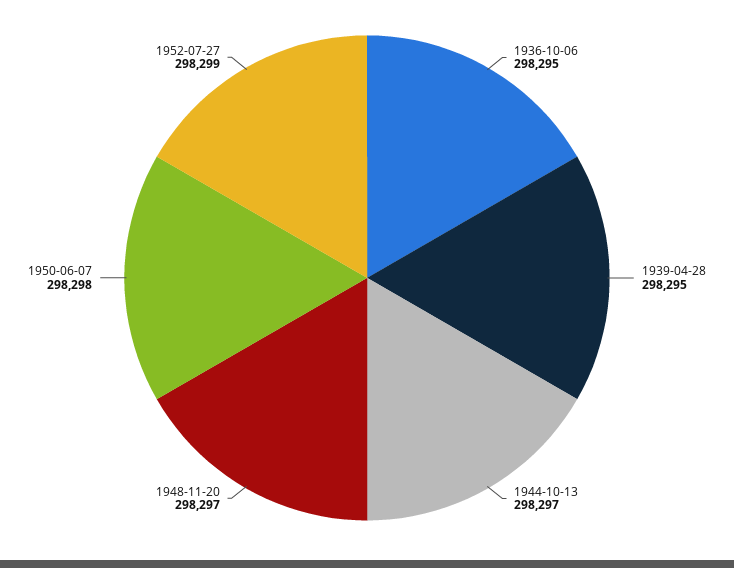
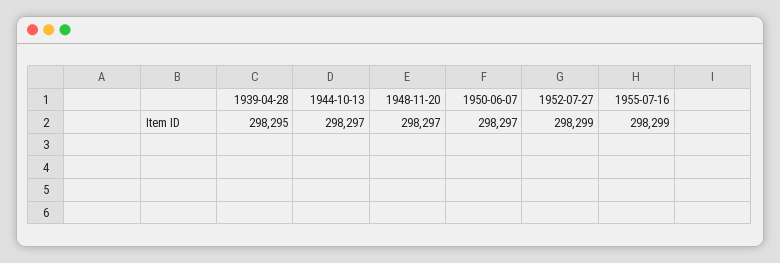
1936-10-06: 298295 -> none
1950-06-07: 298298 -> 298297
1955-07-16: none -> 298299

